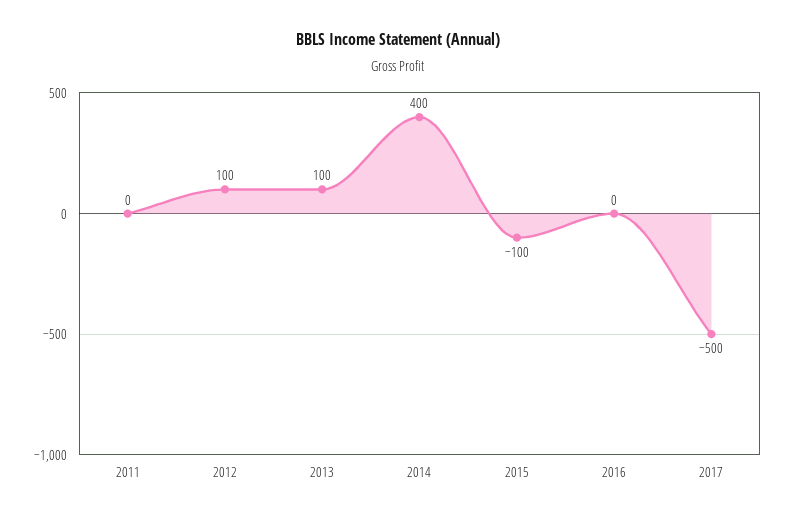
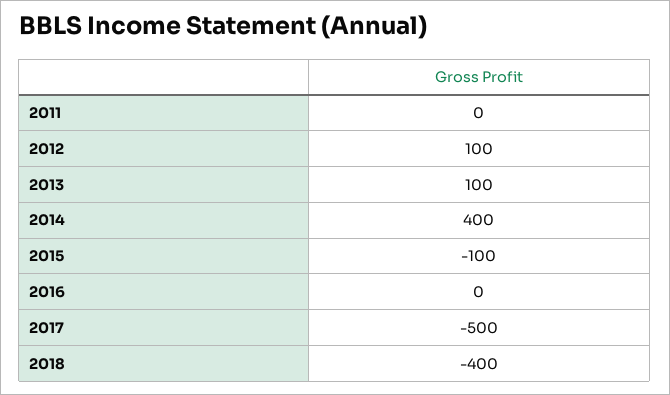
2018: none -> -400

